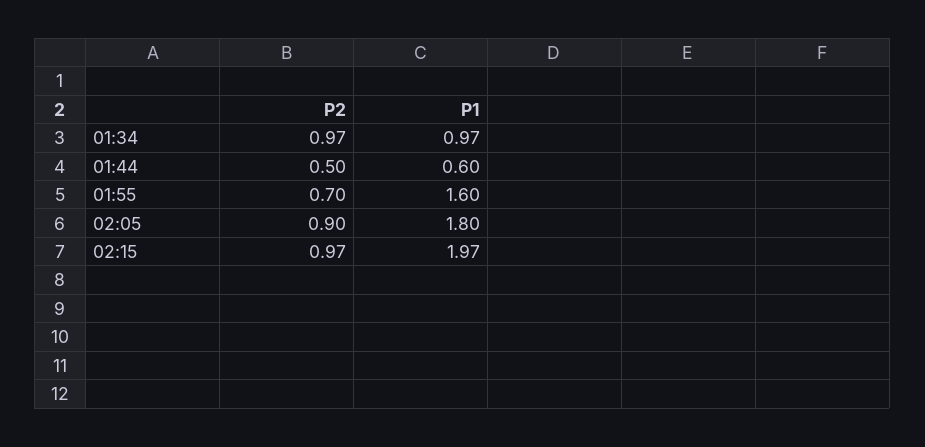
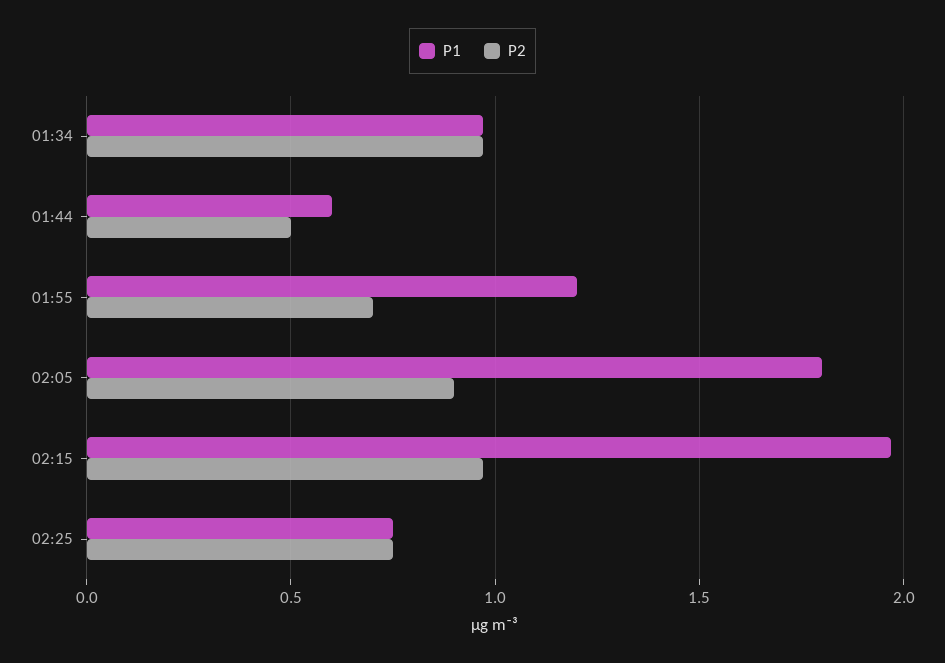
P1, 01:55: 1.6 -> 1.2
P1, 02:25: none -> 0.75
P2, 02:25: none -> 0.75

